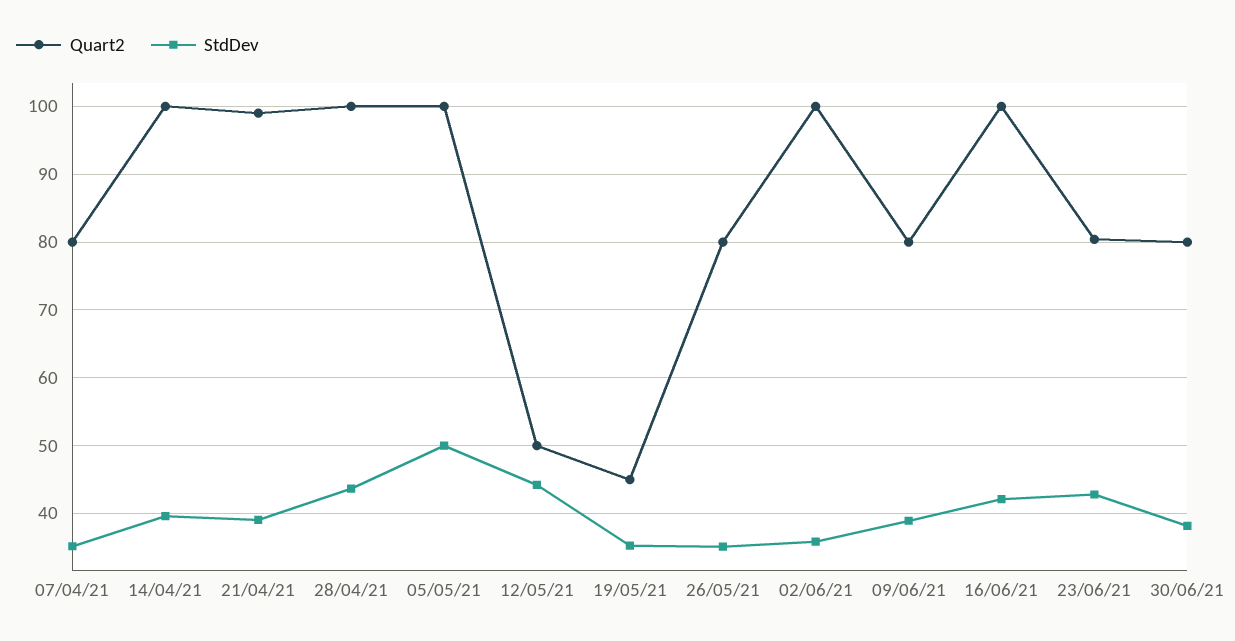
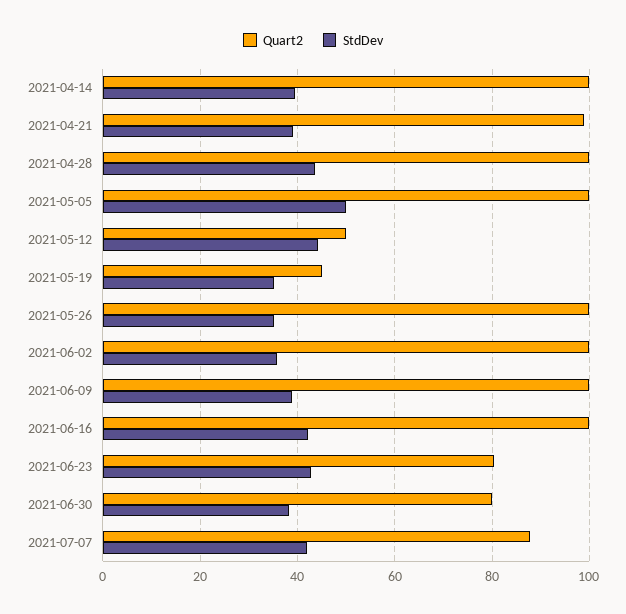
Quart2, 07/04/21: 80 -> none
StdDev, 07/04/21: 35 -> none
Quart2, 26/05/21: 80 -> 100
Quart2, 09/06/21: 80 -> 100
Quart2, 2021-07-07: none -> 88
StdDev, 2021-07-07: none -> 42

